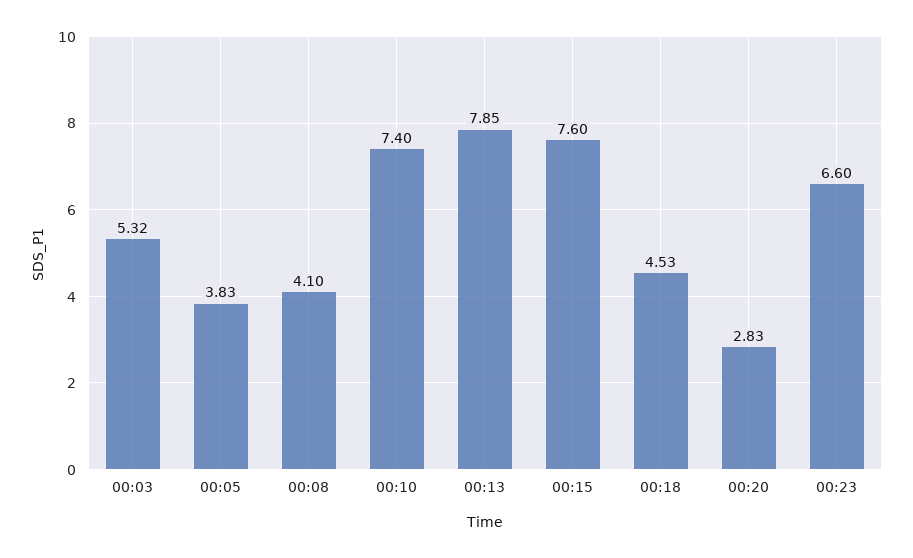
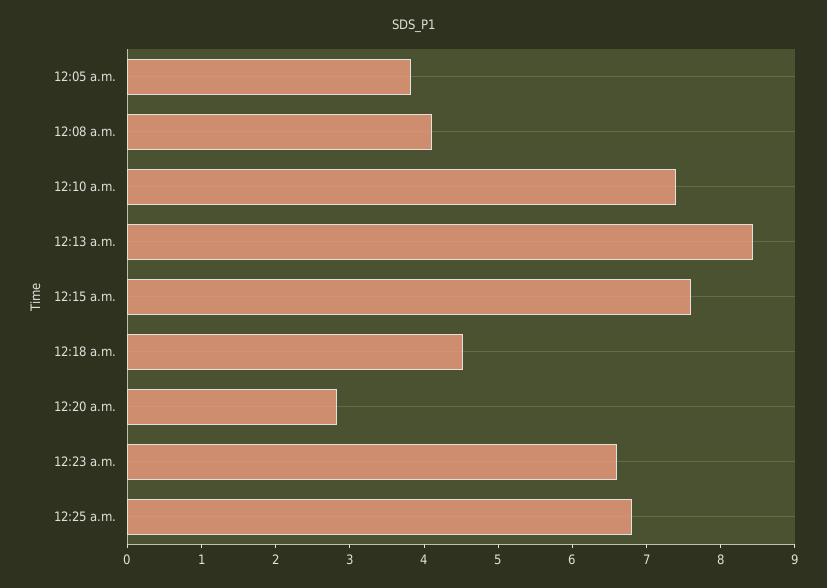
00:03: 5.32 -> none
00:13: 7.85 -> 8.4
12:25 a.m.: none -> 6.8

